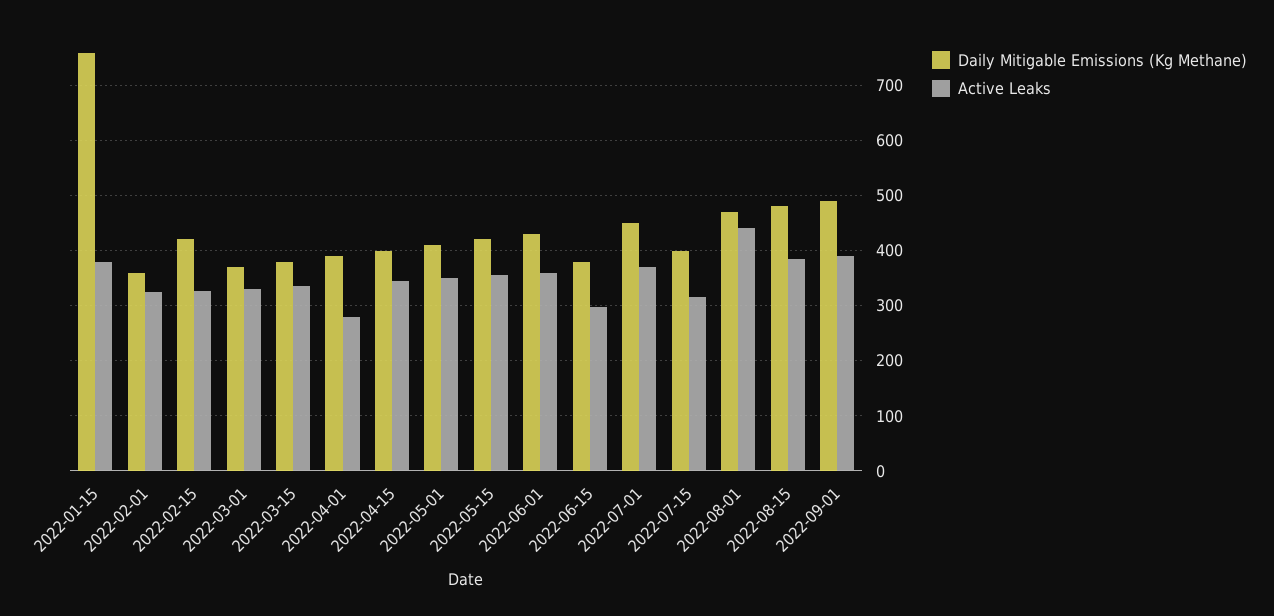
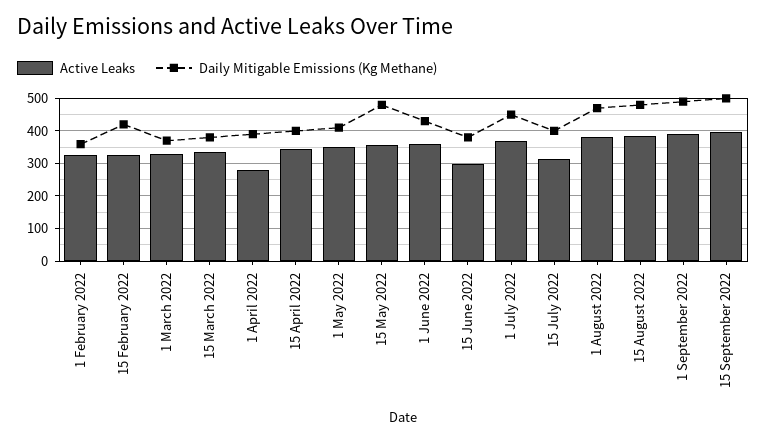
Daily Mitigable Emissions (Kg Methane), 2022-01-15: 760 -> none
Active Leaks, 2022-01-15: 380 -> none
Daily Mitigable Emissions (Kg Methane), 2022-05-15: 420 -> 480
Active Leaks, 2022-08-01: 440 -> 380
Active Leaks, 15 September 2022: none -> 400
Daily Mitigable Emissions (Kg Methane), 15 September 2022: none -> 500

